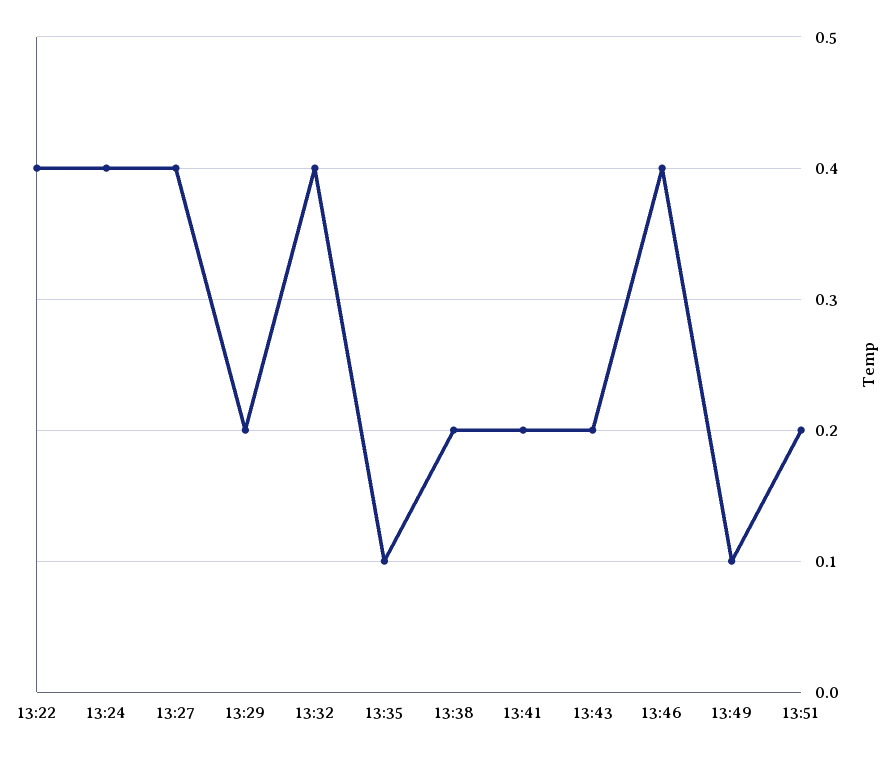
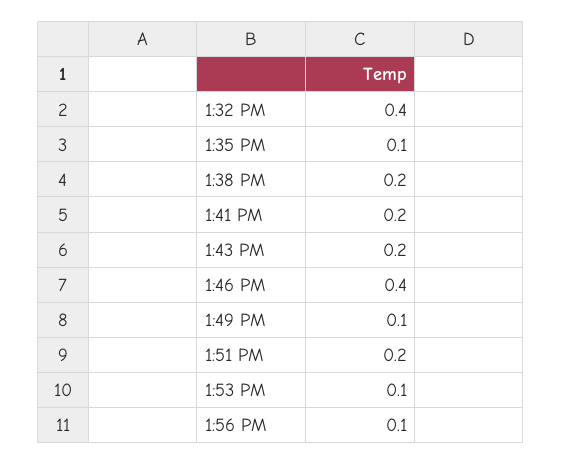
13:22: 0.4 -> none
13:24: 0.4 -> none
13:27: 0.4 -> none
13:29: 0.2 -> none
1:53 PM: none -> 0.1
1:56 PM: none -> 0.1

